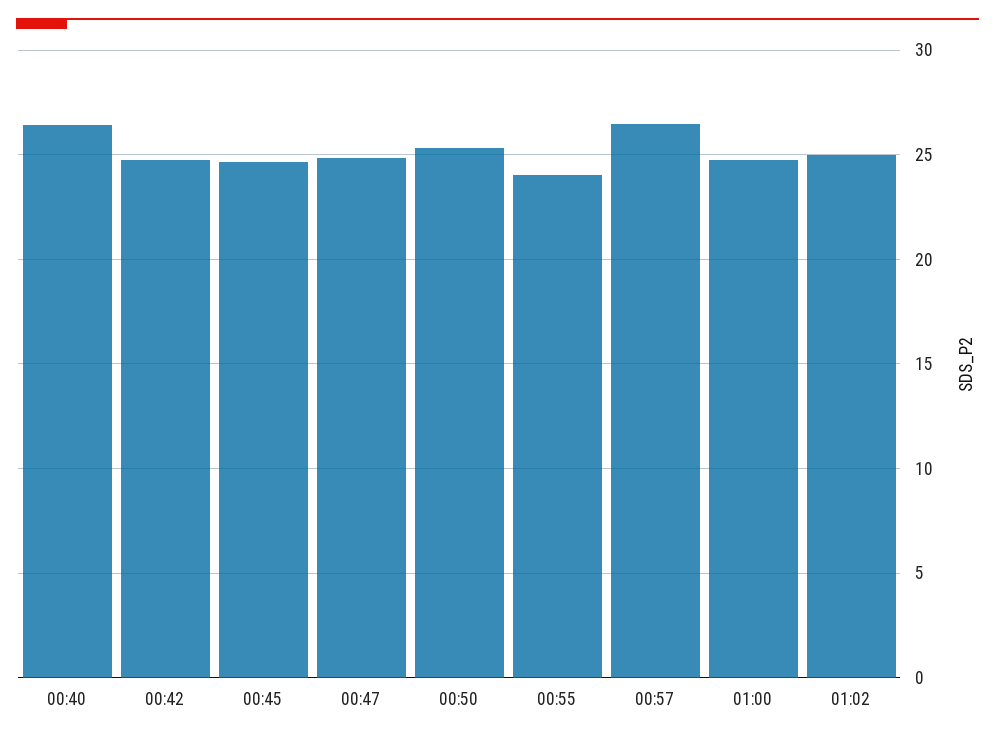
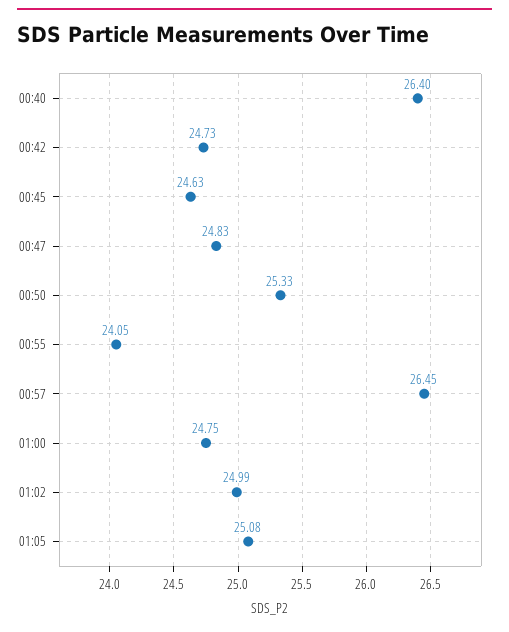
01:05: none -> 25.08

